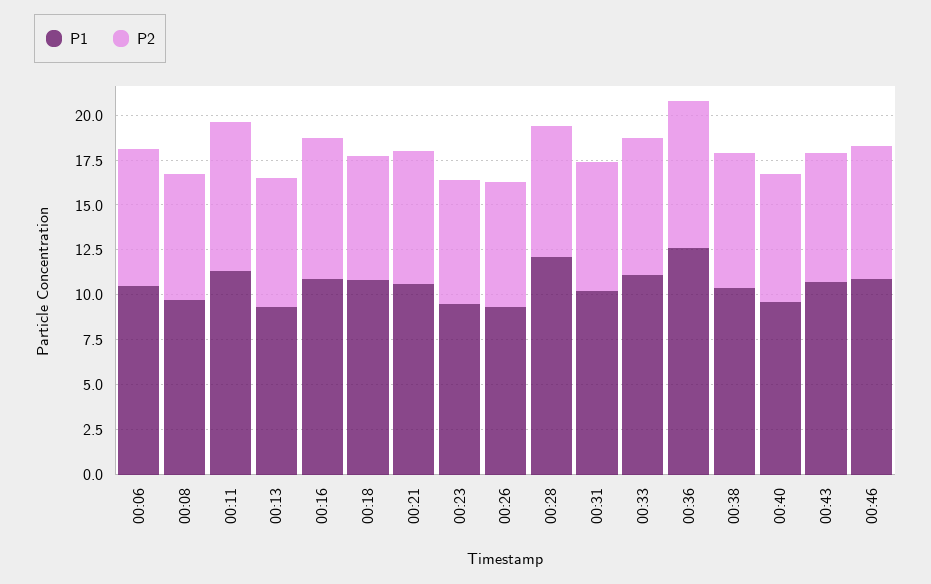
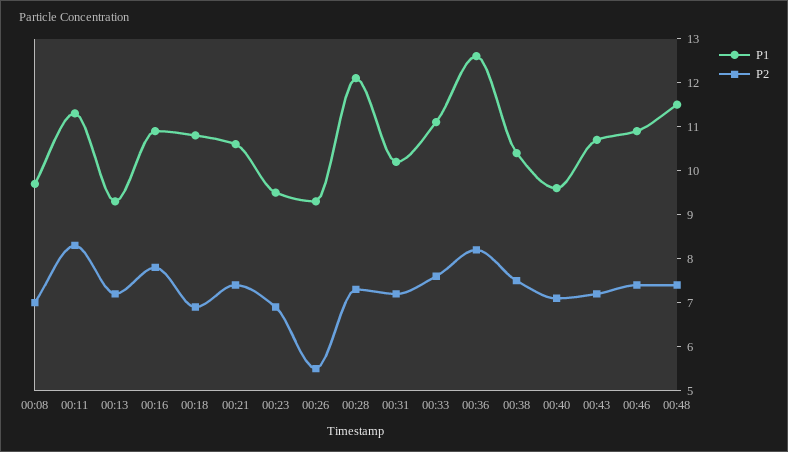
P1, 00:06: 10.5 -> none
P2, 00:06: 7.5 -> none
P2, 00:26: 7 -> 5.5
P1, 00:48: none -> 11.5
P2, 00:48: none -> 7.5

